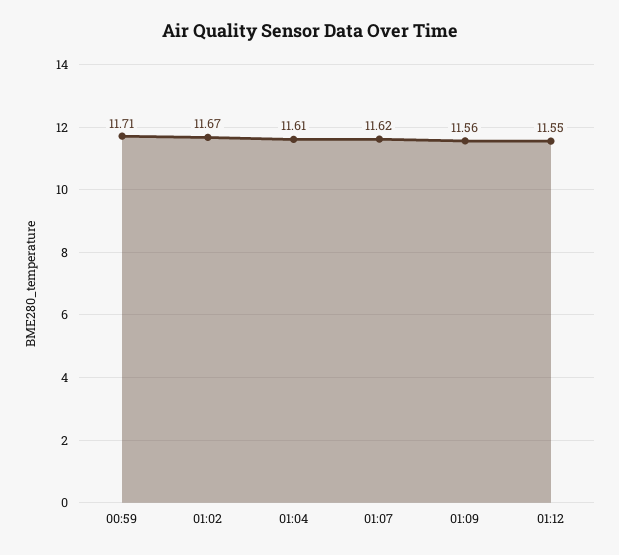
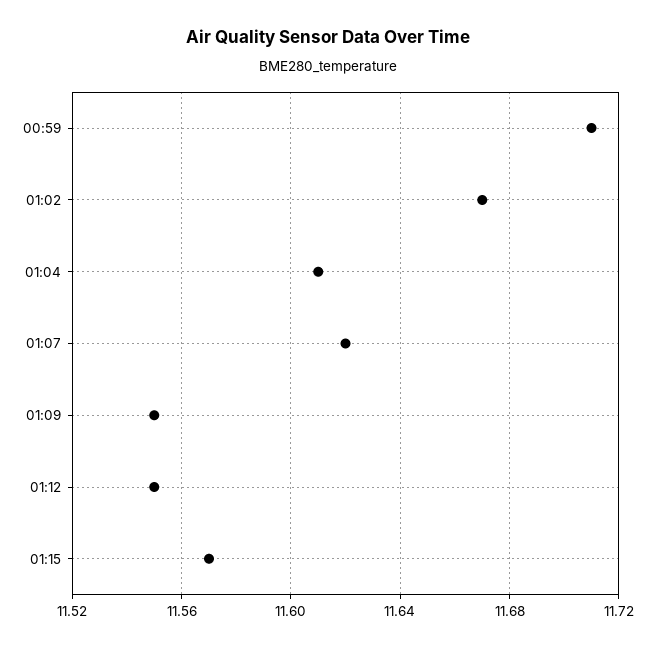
01:09: 11.56 -> 11.55
01:15: none -> 11.57

